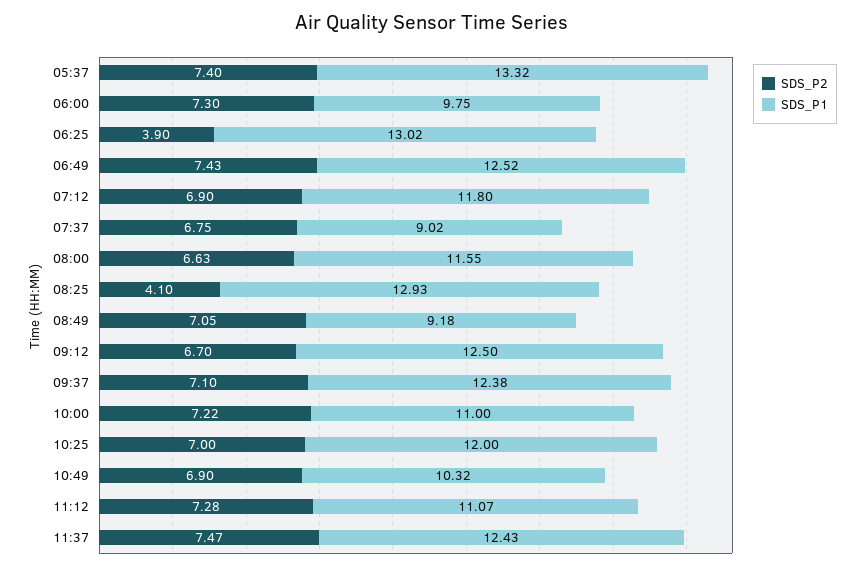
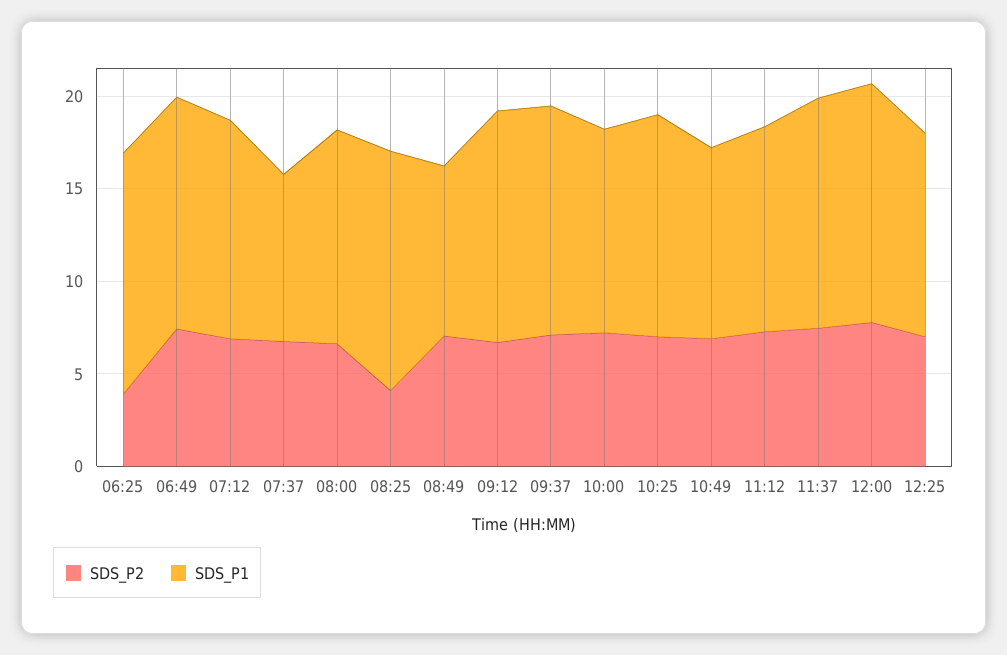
SDS_P2, 05:37: 7.4 -> none
SDS_P1, 05:37: 13.32 -> none
SDS_P2, 06:00: 7.3 -> none
SDS_P1, 06:00: 9.75 -> none
SDS_P2, 12:00: none -> 8
SDS_P1, 12:00: none -> 13
SDS_P2, 12:25: none -> 7
SDS_P1, 12:25: none -> 11

